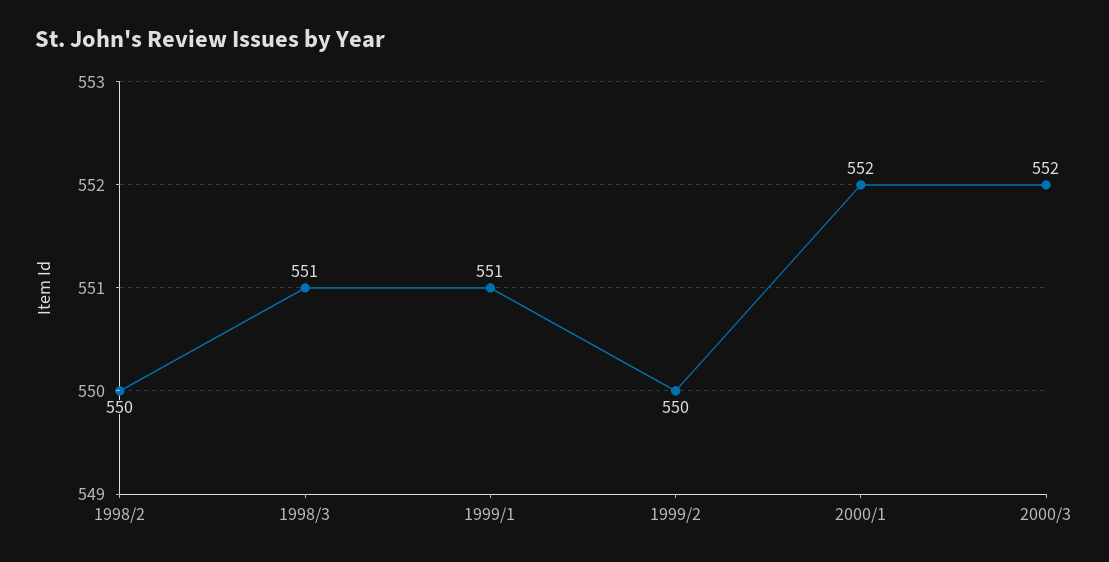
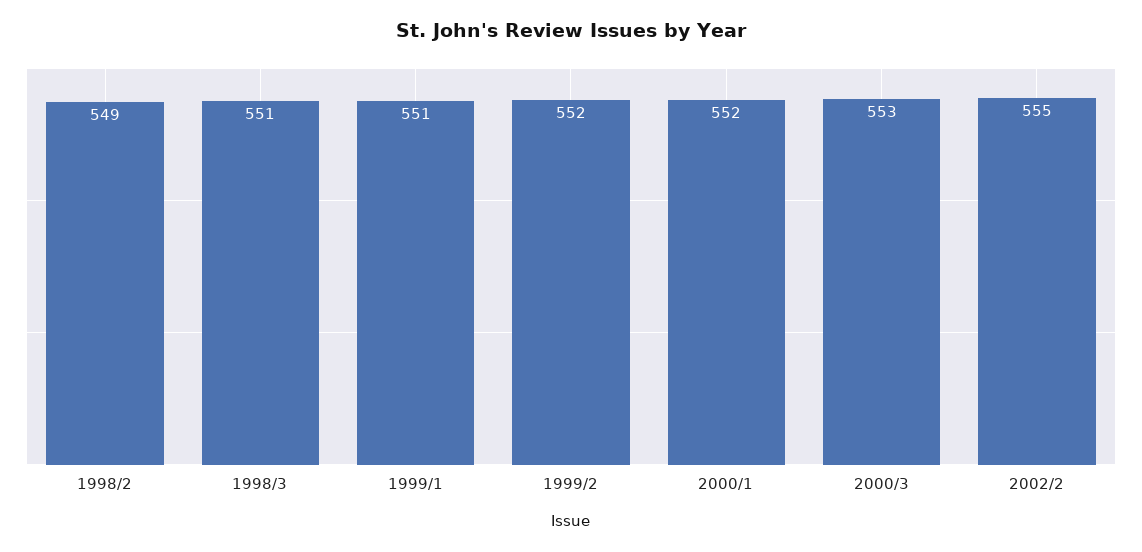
1998/2: 550 -> 549
1999/2: 550 -> 552
2000/3: 552 -> 553
2002/2: none -> 555

